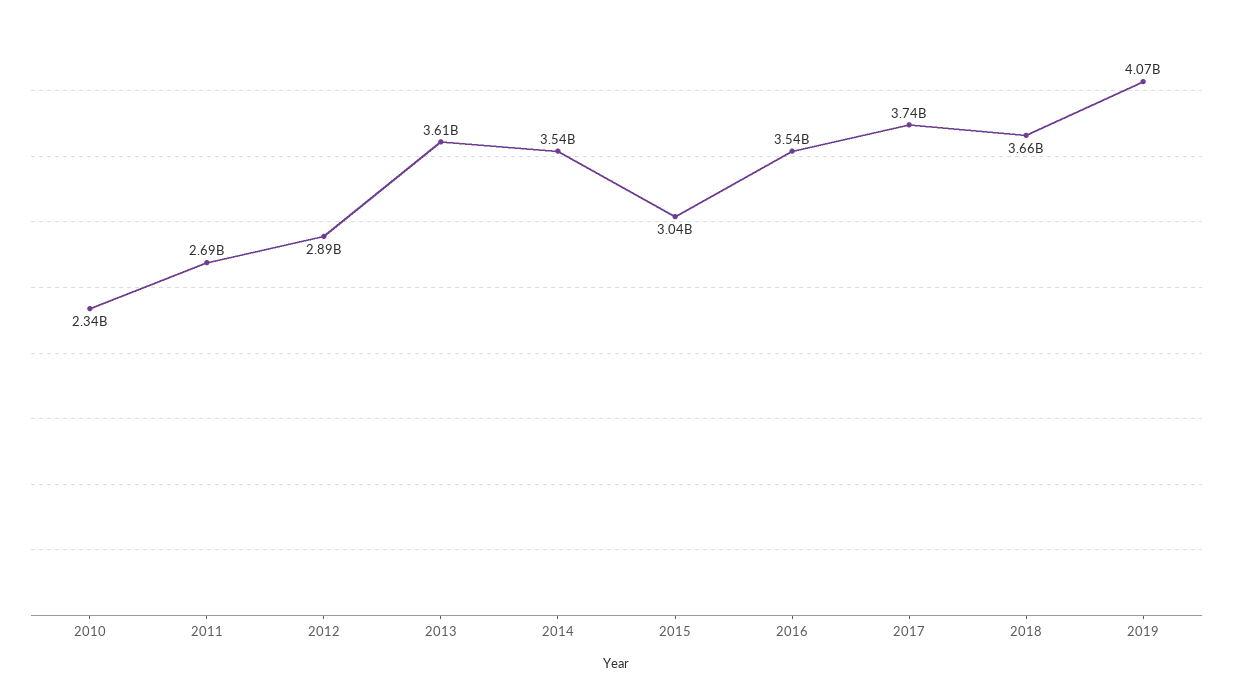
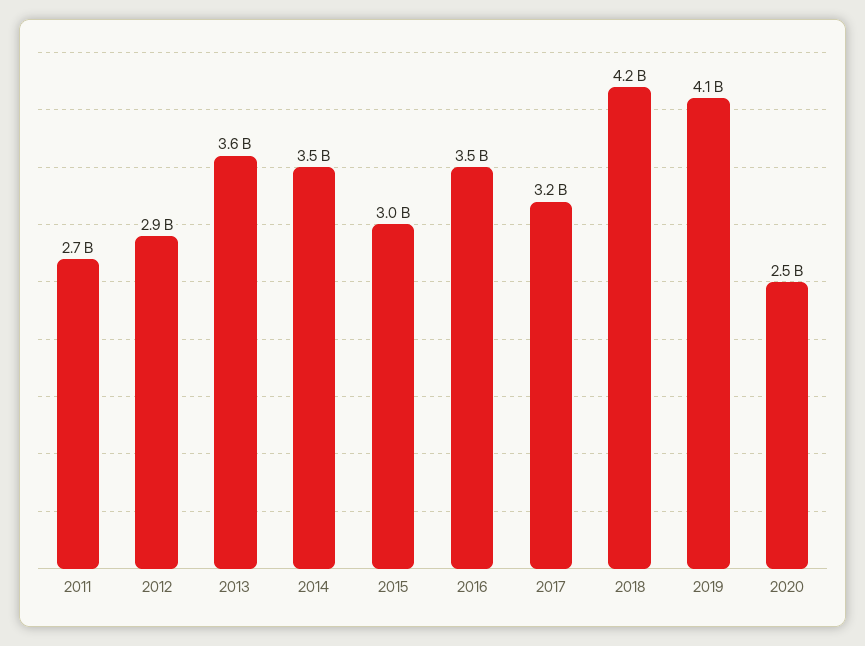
2010: 2340000000 -> none
2017: 3740000000 -> 3200000000
2018: 3660000000 -> 4200000000
2020: none -> 2500000000

